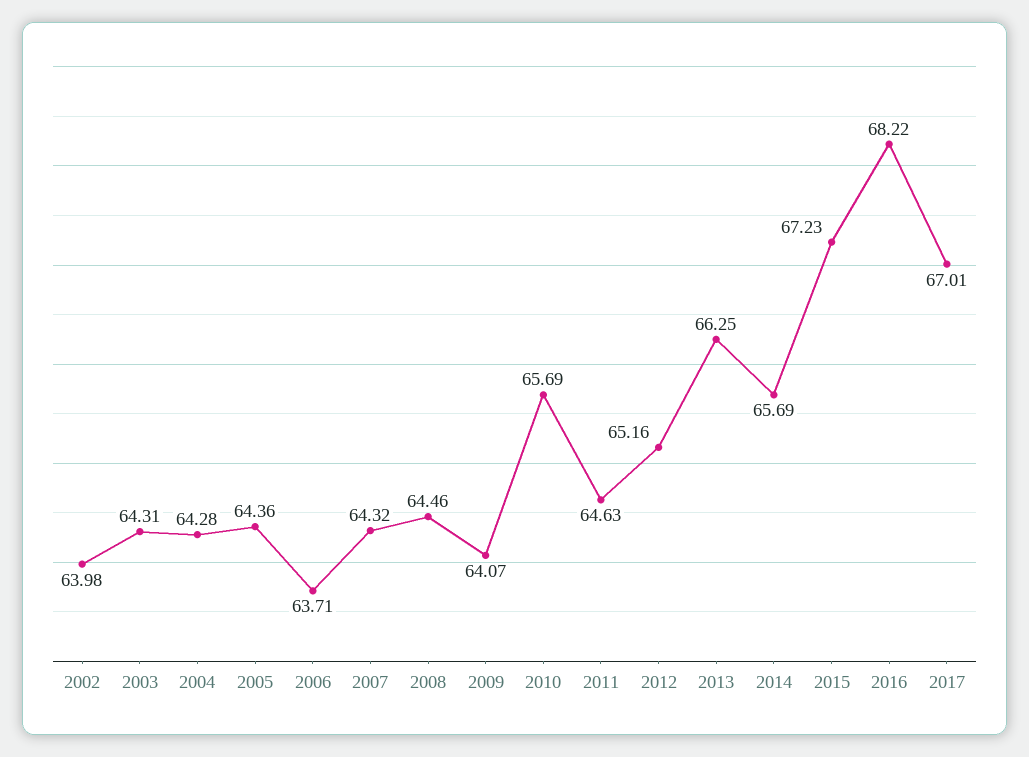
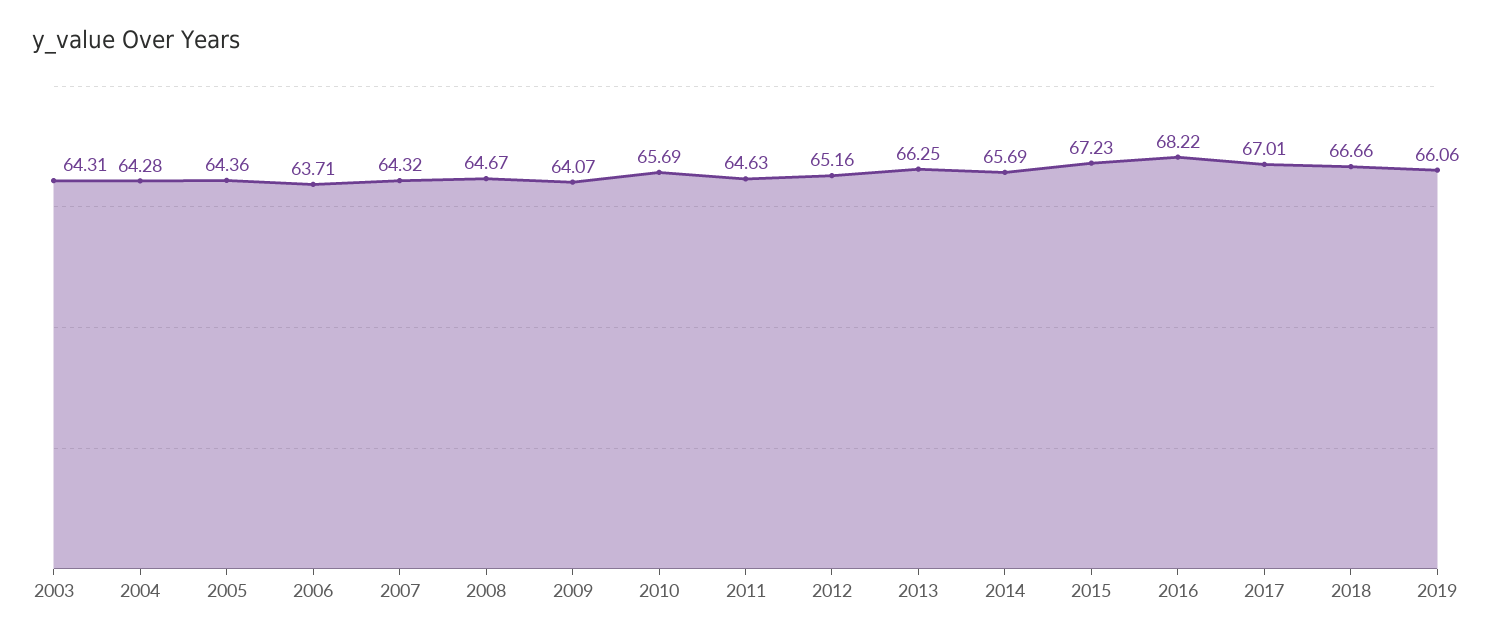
2002: 63.98 -> none
2008: 64.46 -> 64.67
2018: none -> 66.66
2019: none -> 66.06

